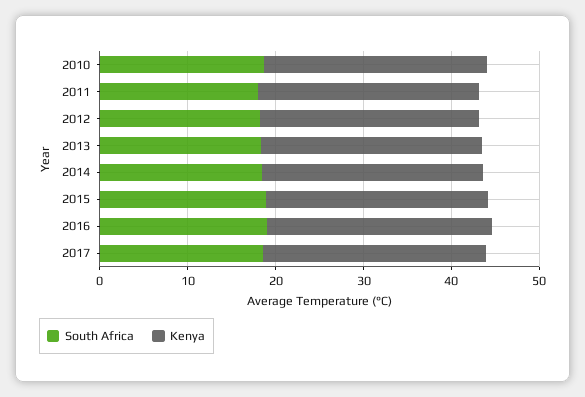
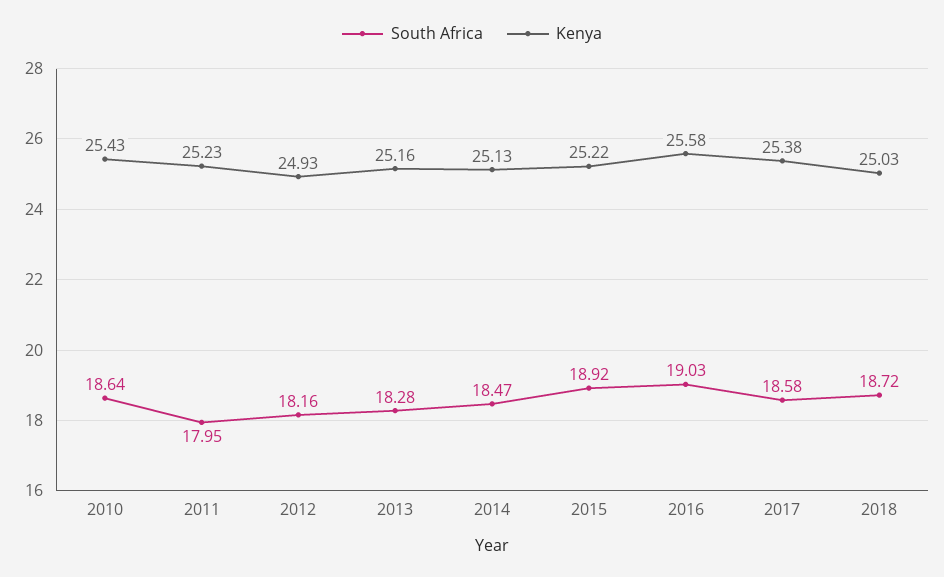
South Africa, 2018: none -> 18.72
Kenya, 2018: none -> 25.03

